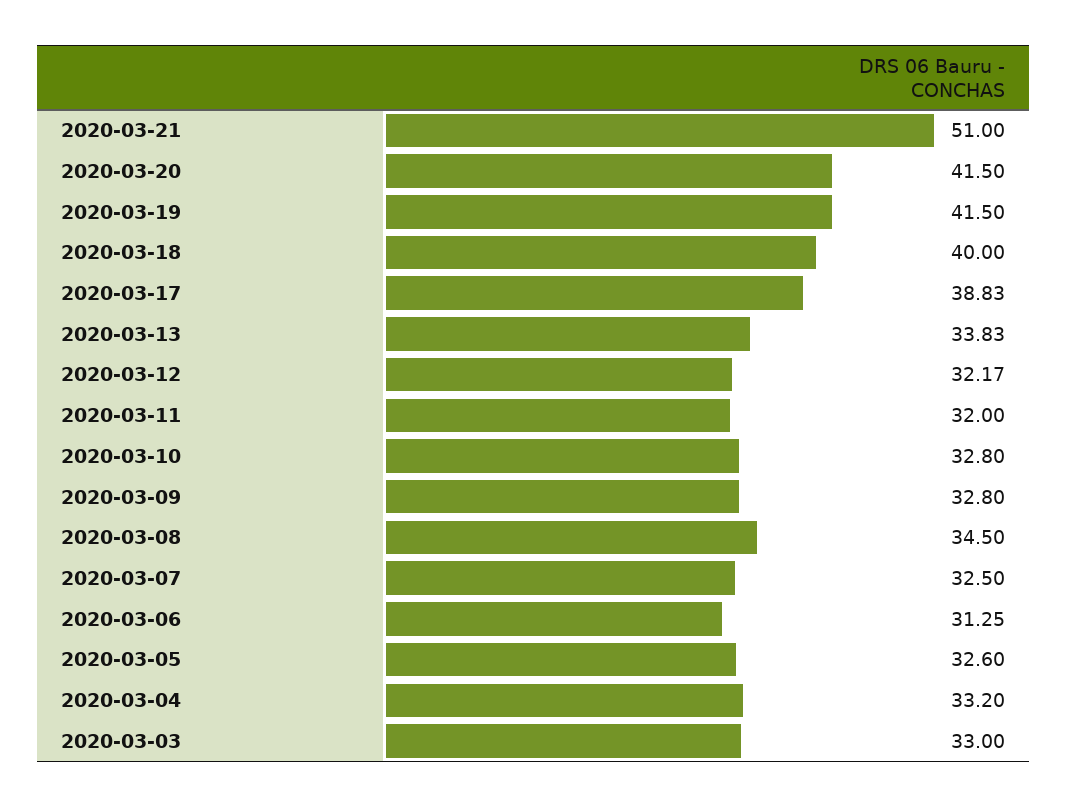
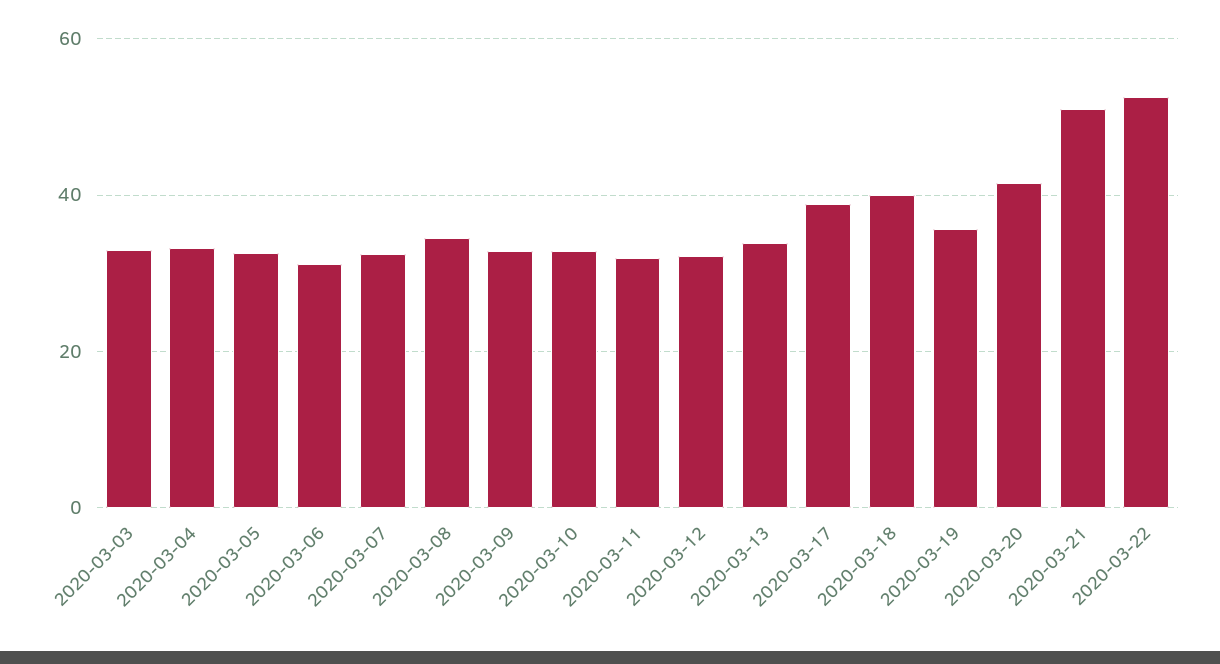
2020-03-19: 41.5 -> 36
2020-03-22: none -> 52

